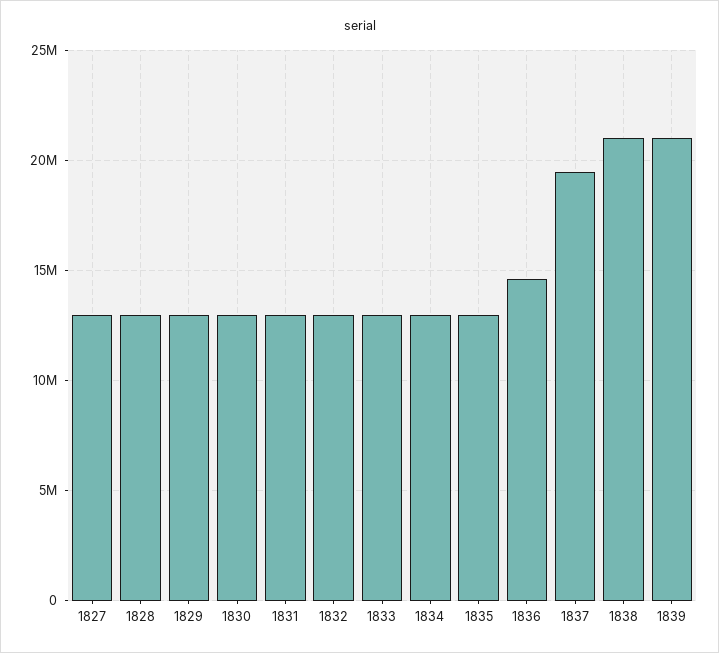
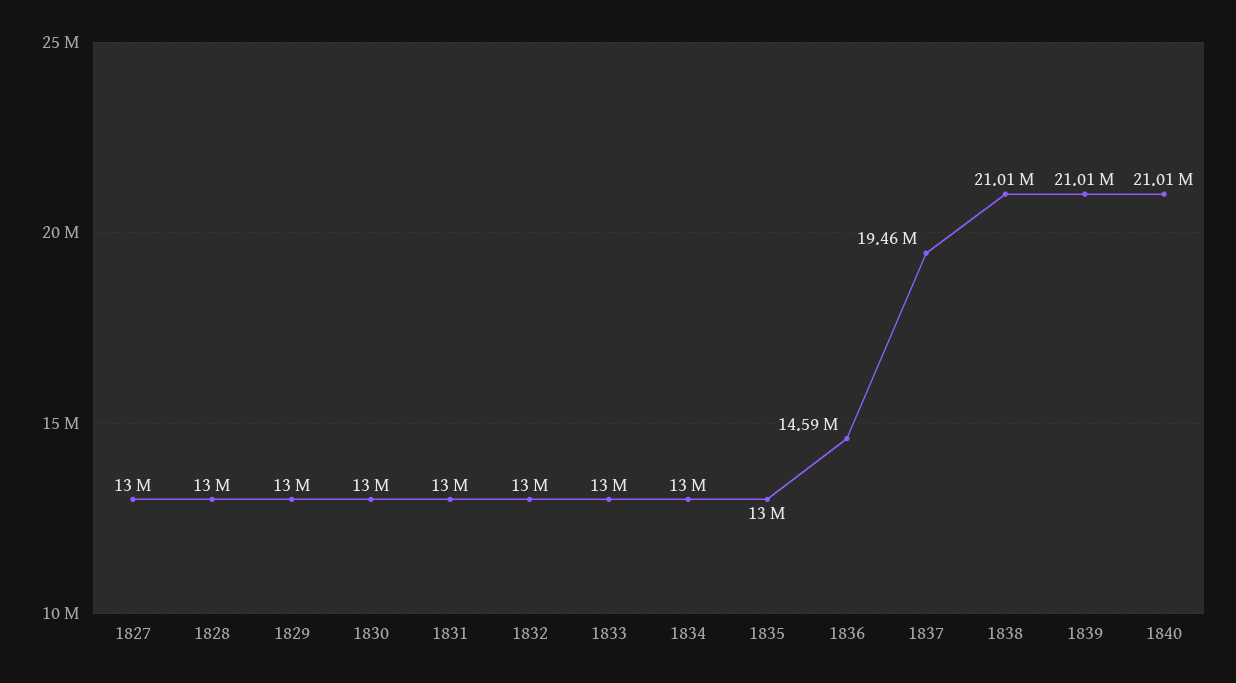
1840: none -> 21010000

